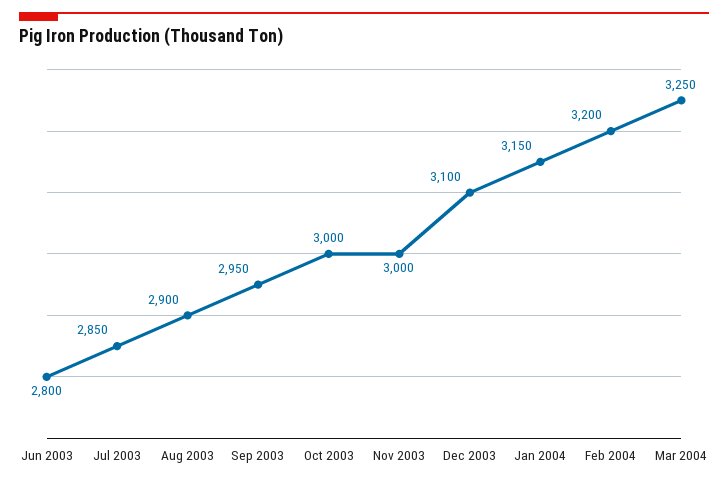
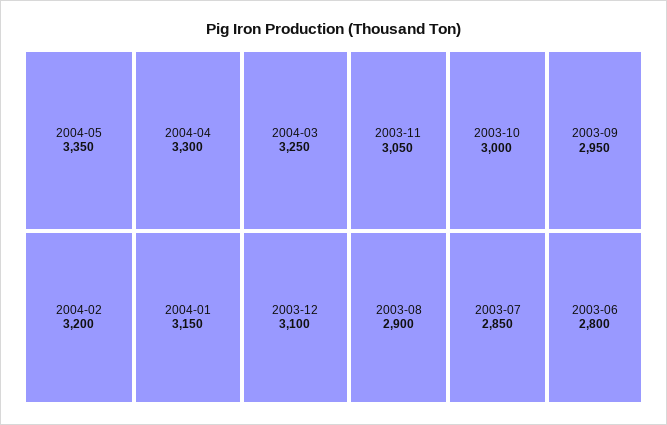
Nov 2003: 3000 -> 3050
2004-05: none -> 3350
2004-04: none -> 3300

